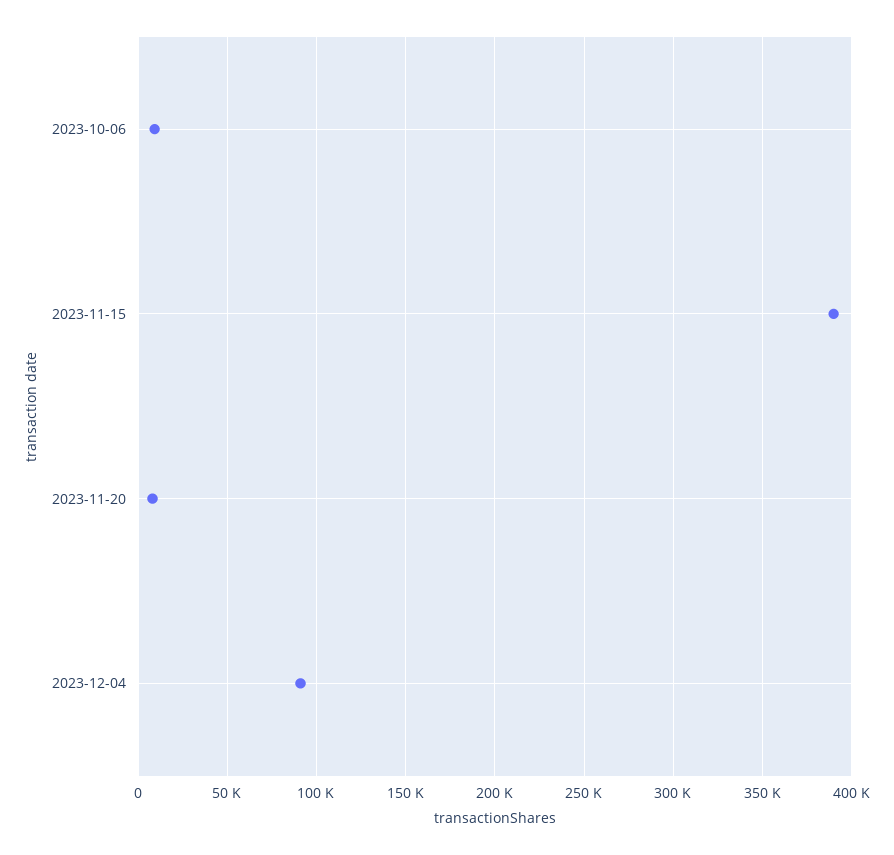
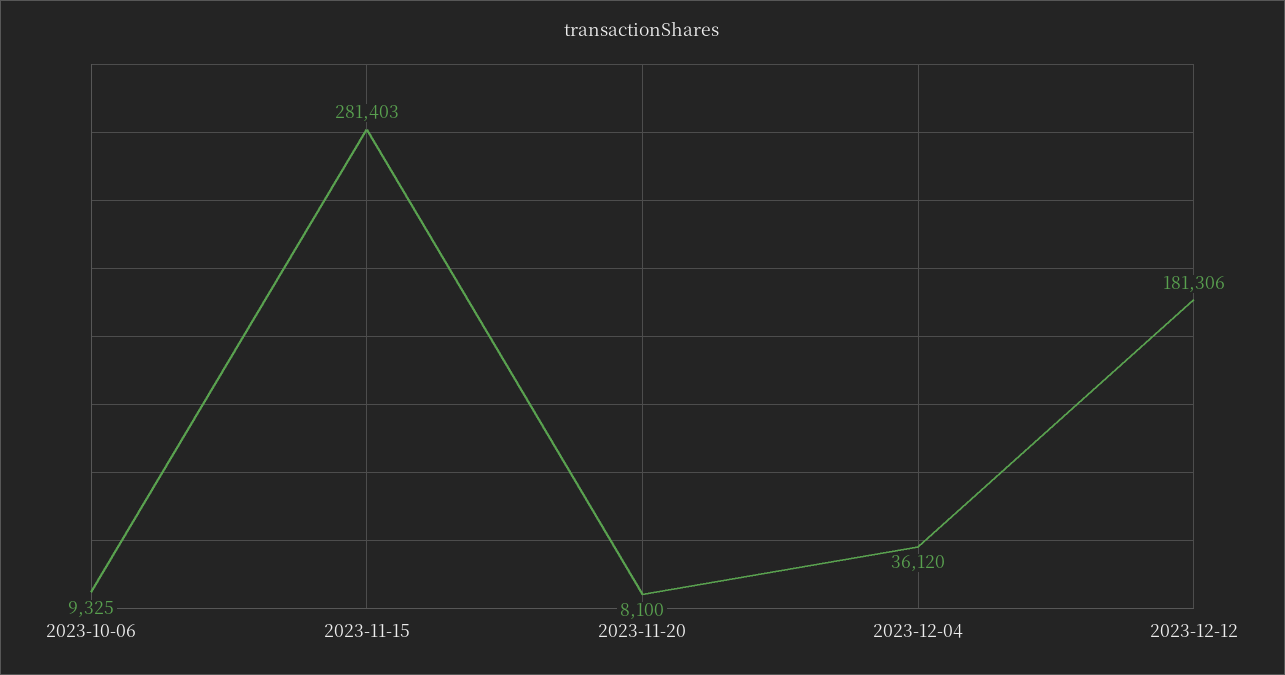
2023-11-15: 390000 -> 281403
2023-12-04: 90000 -> 36120
2023-12-12: none -> 181306

